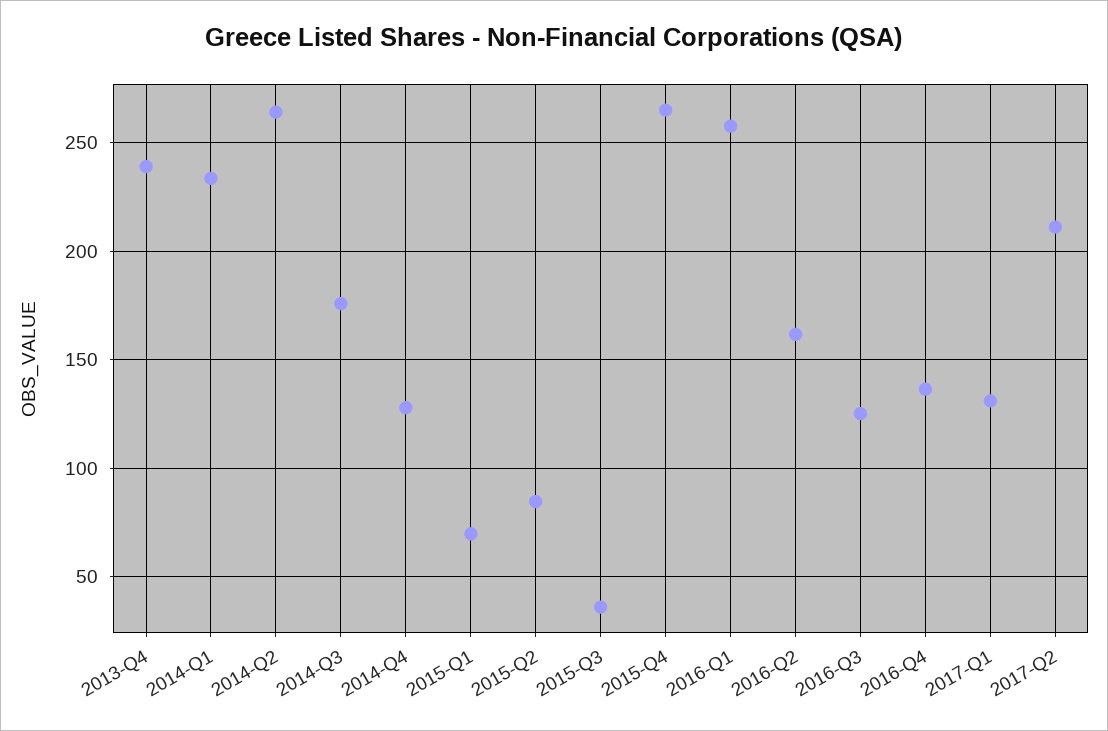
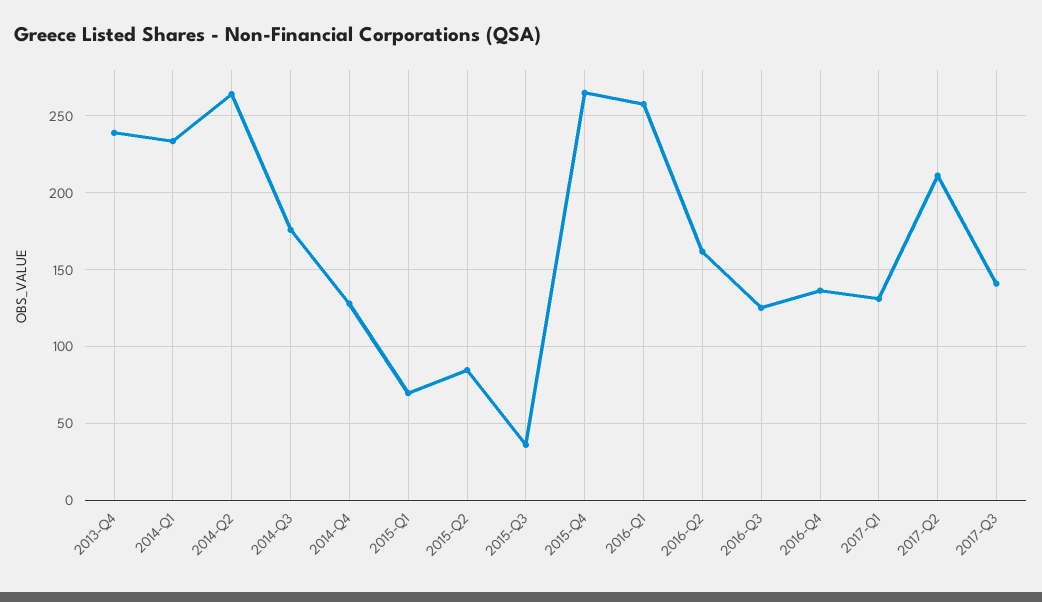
2017-Q3: none -> 140

